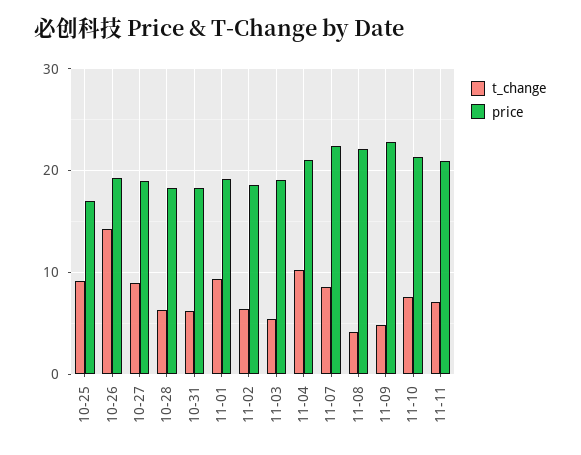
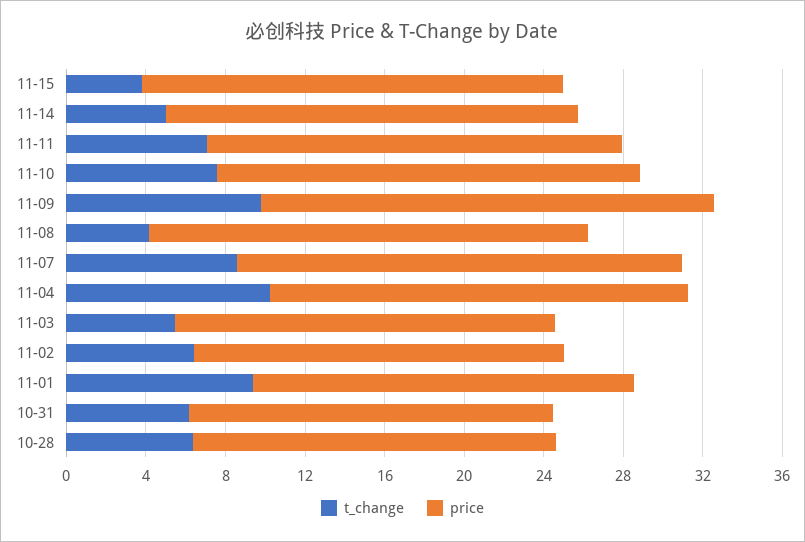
t_change, 10-25: 9 -> none
price, 10-25: 17 -> none
t_change, 10-26: 14 -> none
price, 10-26: 19 -> none
t_change, 10-27: 9 -> none
price, 10-27: 19 -> none
t_change, 11-09: 5 -> 10
t_change, 11-15: none -> 4
price, 11-15: none -> 21
t_change, 11-14: none -> 5
price, 11-14: none -> 21

